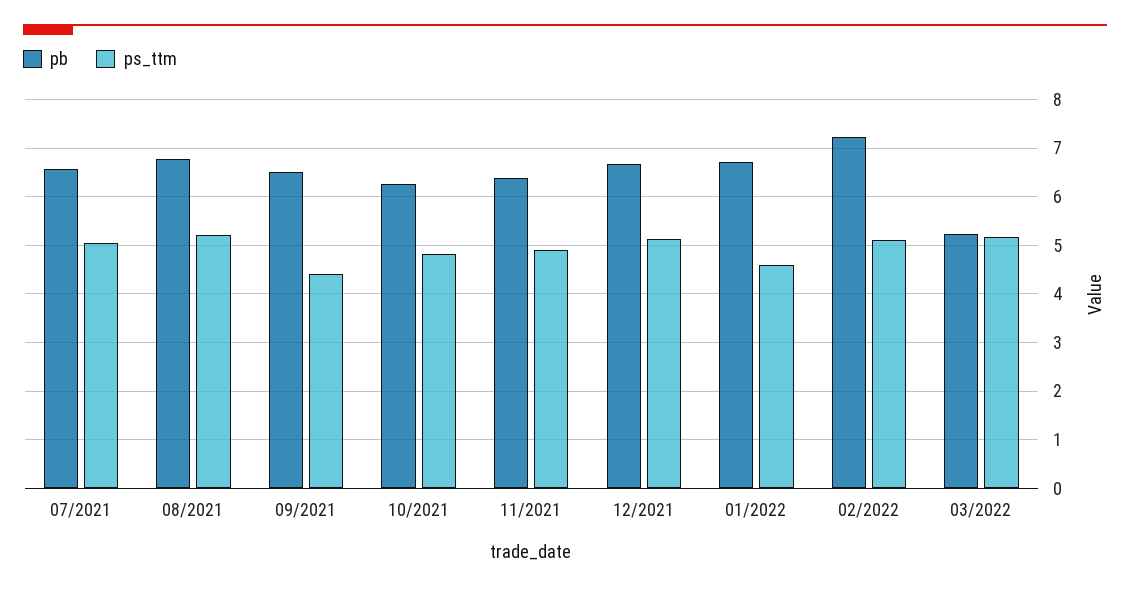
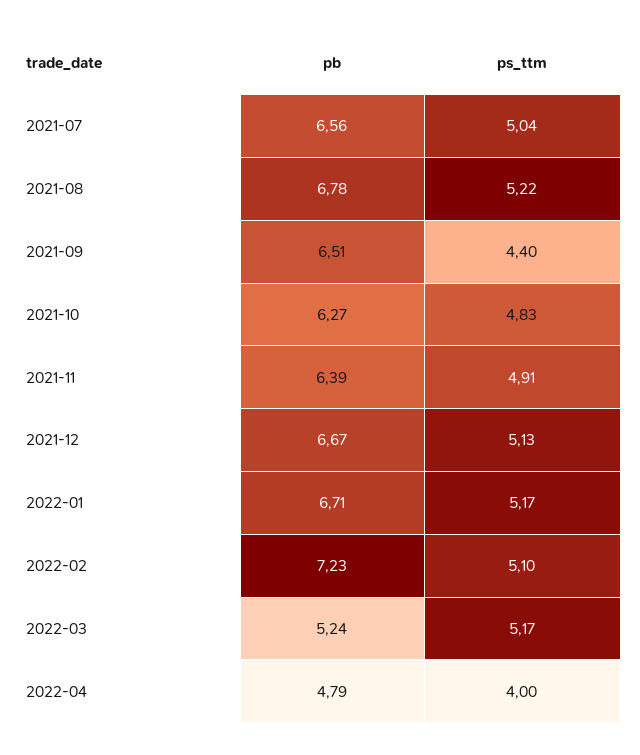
ps_ttm, 01/2022: 4.6 -> 5.17
pb, 2022-04: none -> 4.79
ps_ttm, 2022-04: none -> 4

